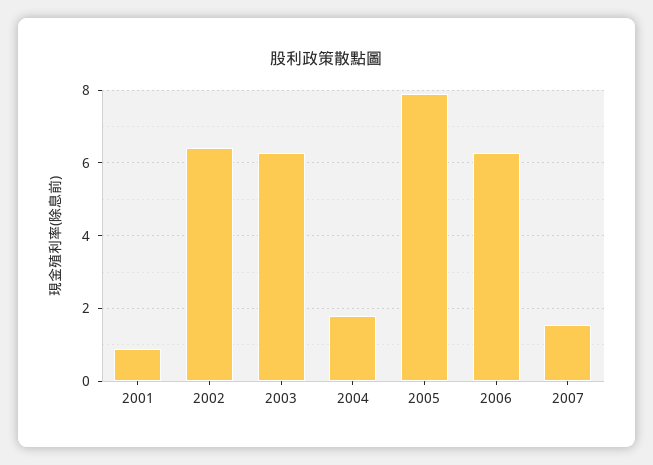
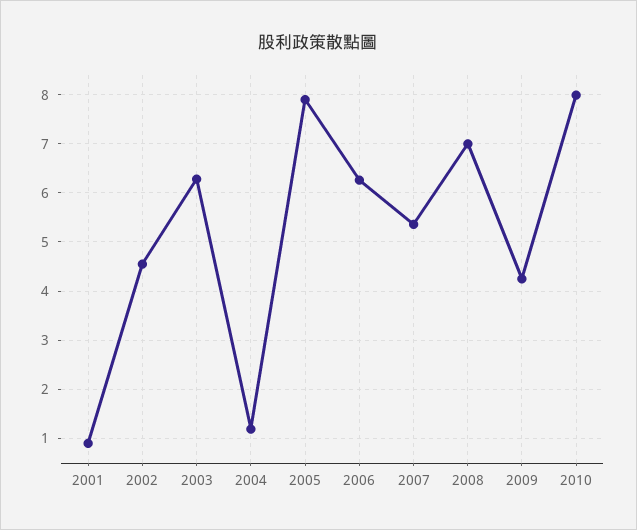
2002: 6.4 -> 4.6
2004: 1.8 -> 1.2
2007: 1.6 -> 5.4
2008: none -> 7
2009: none -> 4.2
2010: none -> 8

